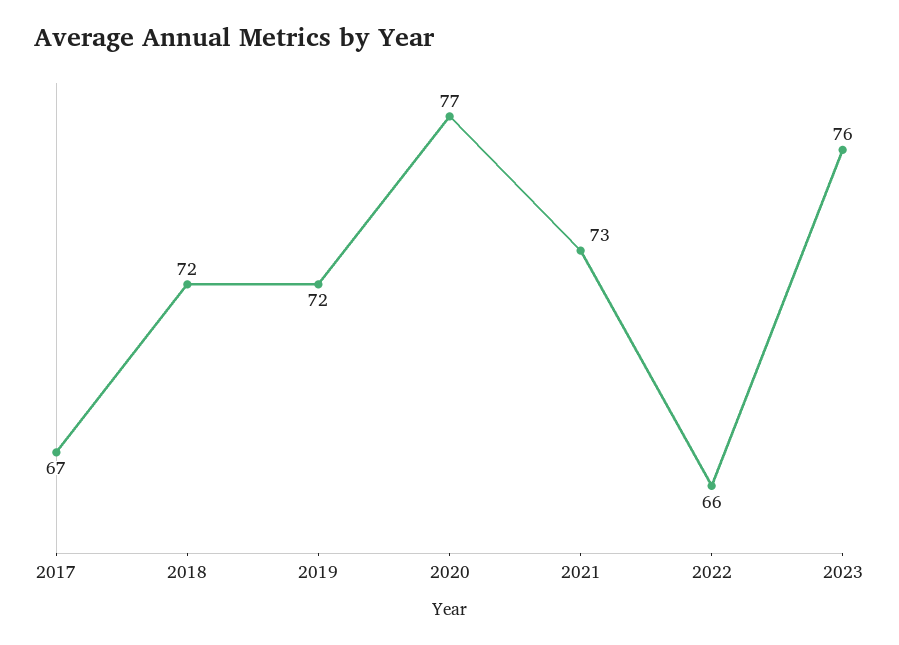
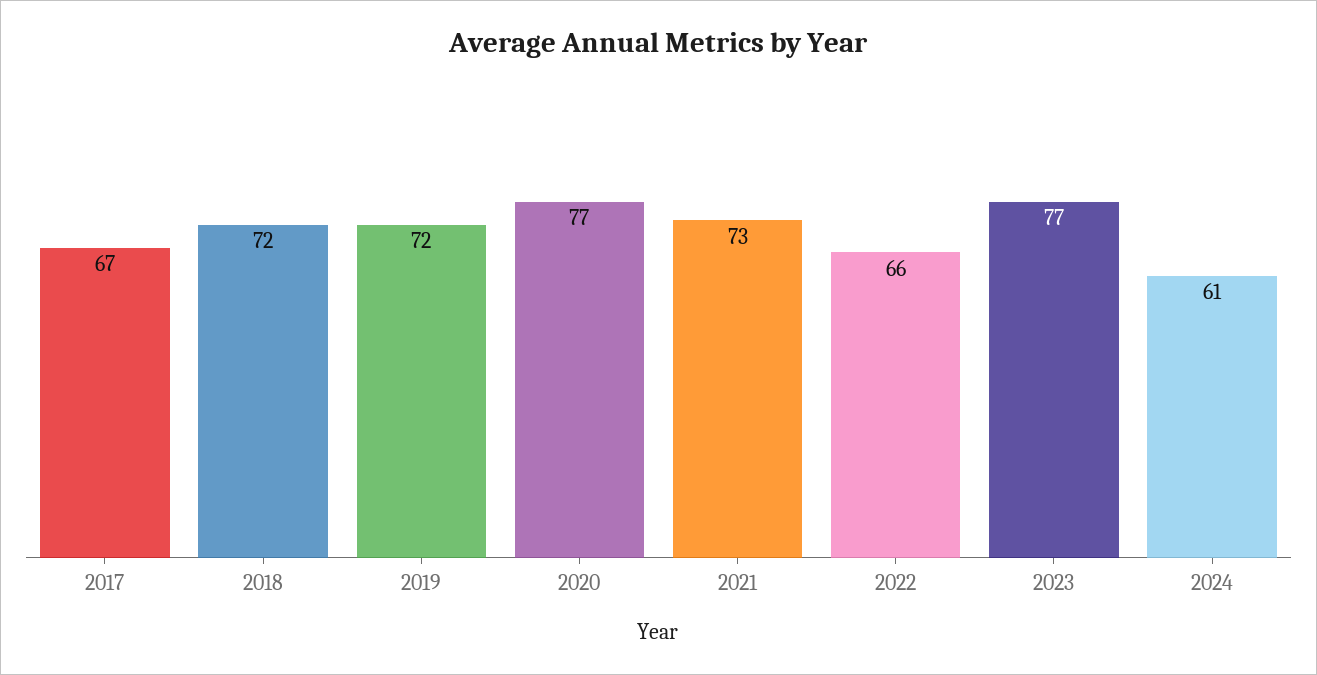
2023: 76 -> 77
2024: none -> 61

